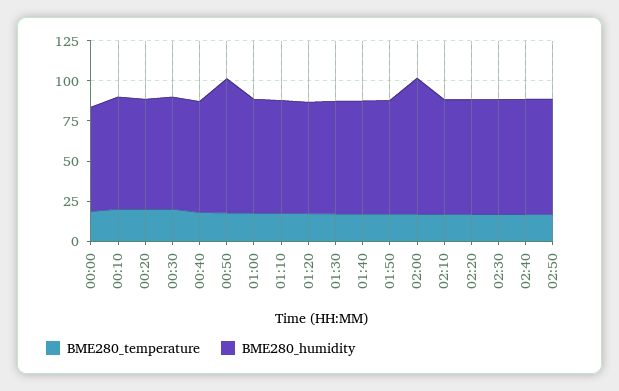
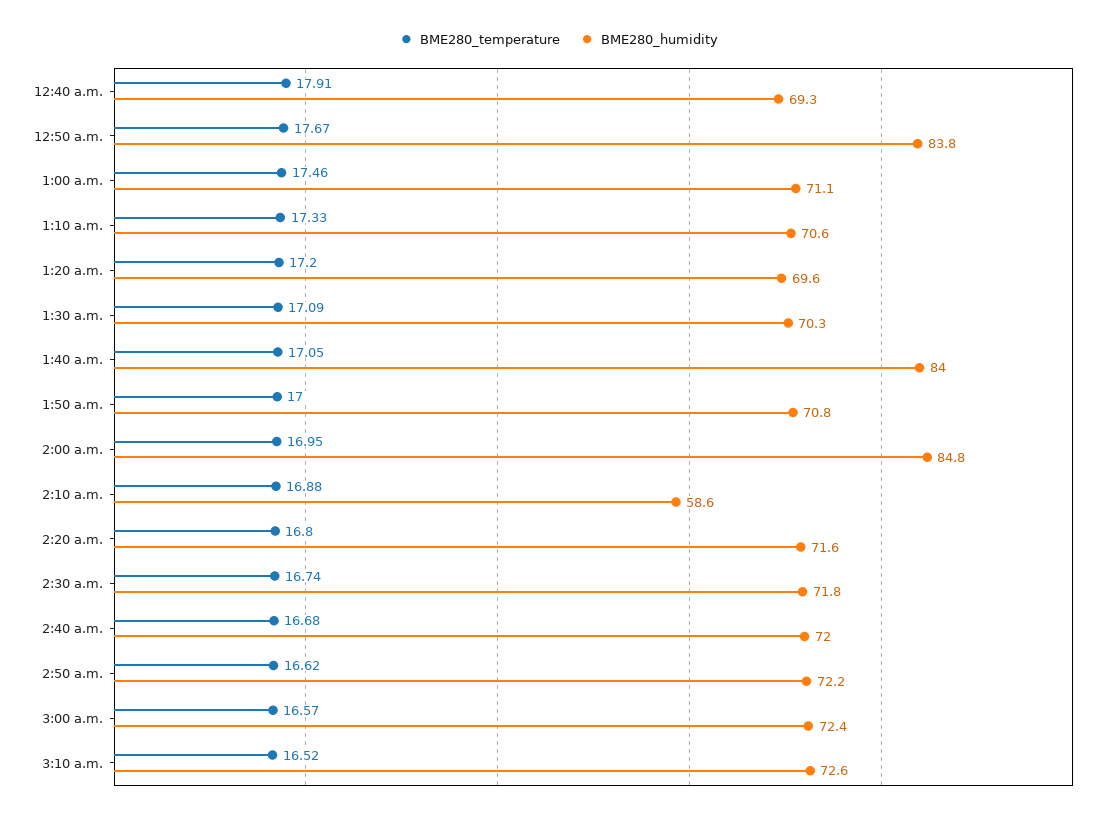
BME280_temperature, 00:00: 20 -> none
BME280_humidity, 00:00: 65 -> none
BME280_temperature, 00:10: 20 -> none
BME280_humidity, 00:10: 70 -> none
BME280_temperature, 00:20: 20 -> none
BME280_humidity, 00:20: 70 -> none
BME280_temperature, 00:30: 20 -> none
BME280_humidity, 00:30: 70 -> none
BME280_humidity, 01:40: 70 -> 84
BME280_humidity, 02:10: 70 -> 58.6
BME280_temperature, 3:00 a.m.: none -> 16.57
BME280_humidity, 3:00 a.m.: none -> 72.4
BME280_temperature, 3:10 a.m.: none -> 16.52
BME280_humidity, 3:10 a.m.: none -> 72.6

